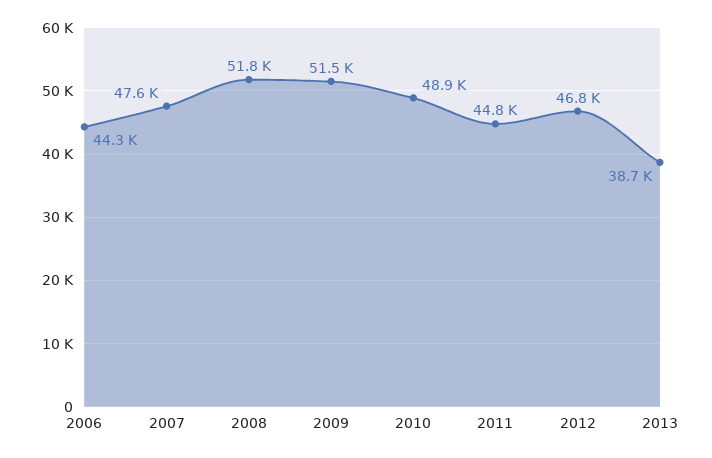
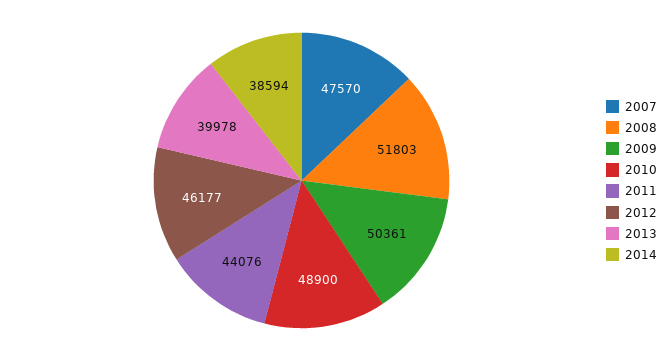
2006: 44300 -> none
2009: 51500 -> 50361
2011: 44800 -> 44076
2012: 46800 -> 46177
2013: 38700 -> 39978
2014: none -> 38594

